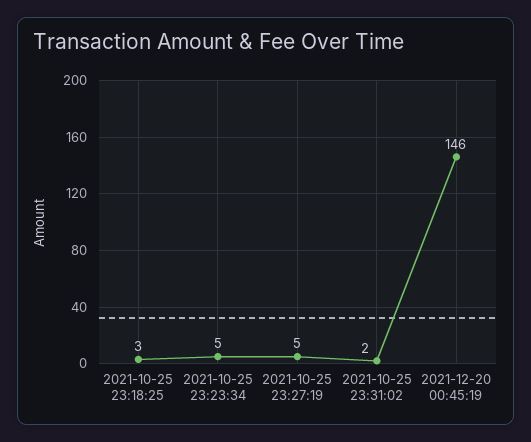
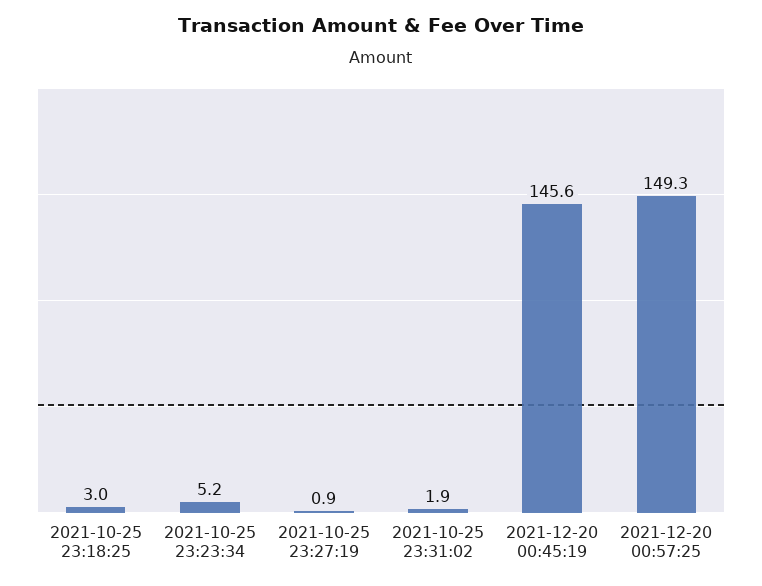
2021-10-25 23:27:19: 5 -> 0.9
2021-12-20 00:57:25: none -> 149.3

